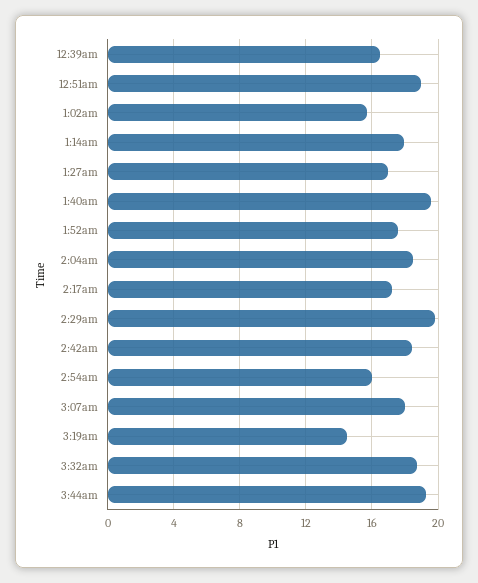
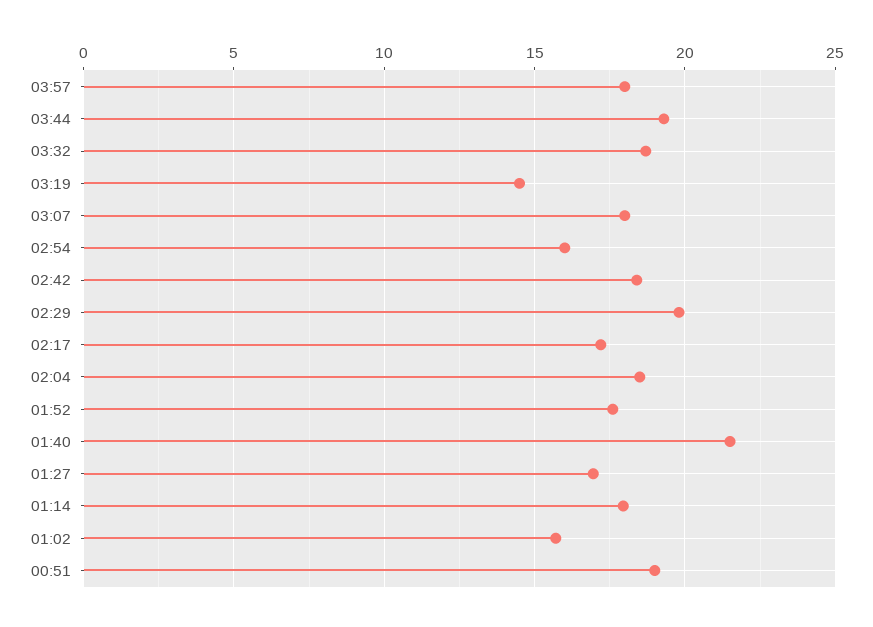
12:39am: 16.5 -> none
1:40am: 19.5 -> 21.5
03:57: none -> 18

